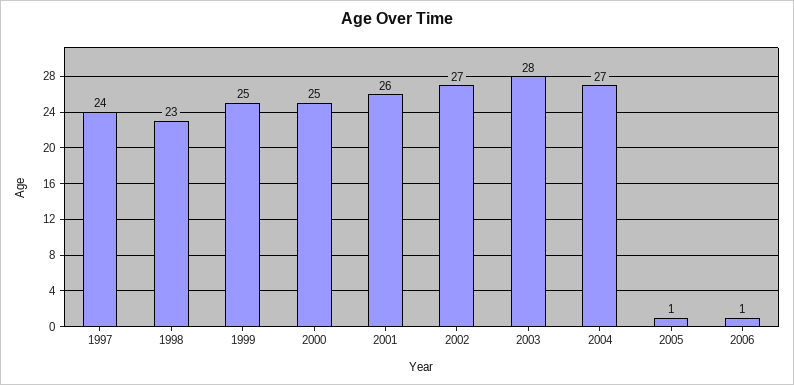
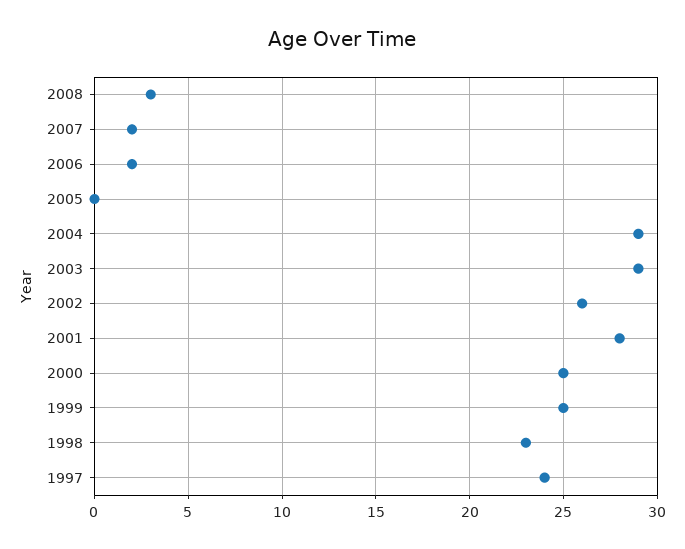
2001: 26 -> 28
2002: 27 -> 26
2003: 28 -> 29
2004: 27 -> 29
2005: 1 -> 0
2006: 1 -> 2
2008: none -> 3
2007: none -> 2

